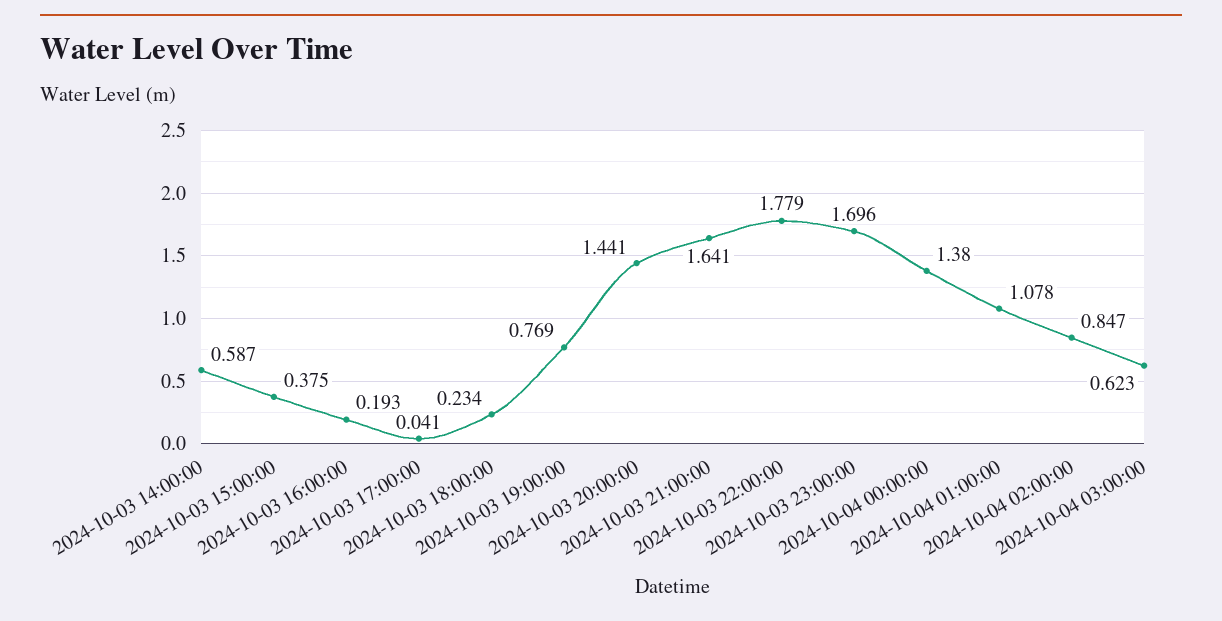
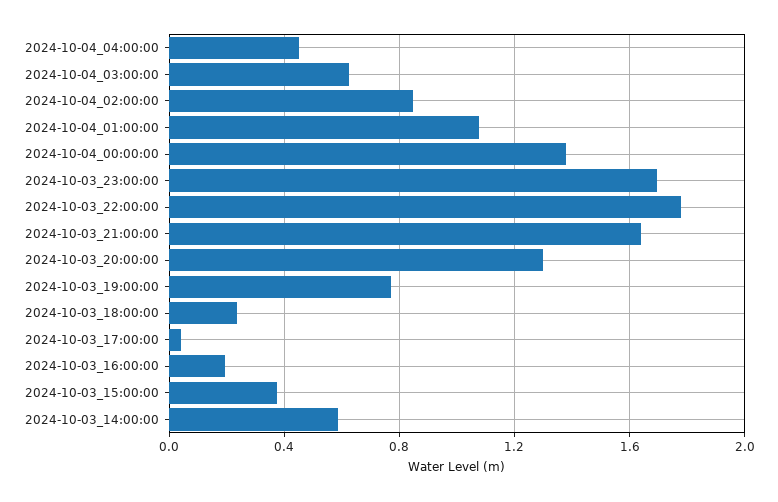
2024-10-03 20:00:00: 1.441 -> 1.3
2024-10-04_04:00:00: none -> 0.45

